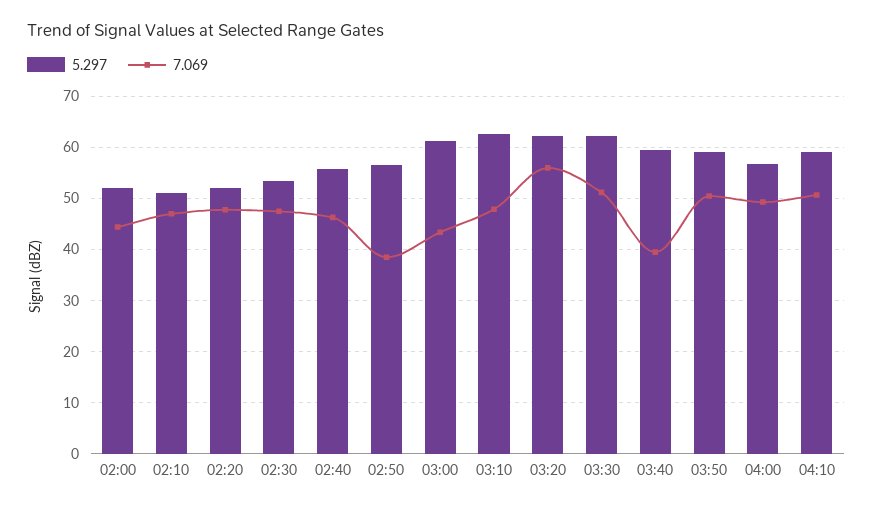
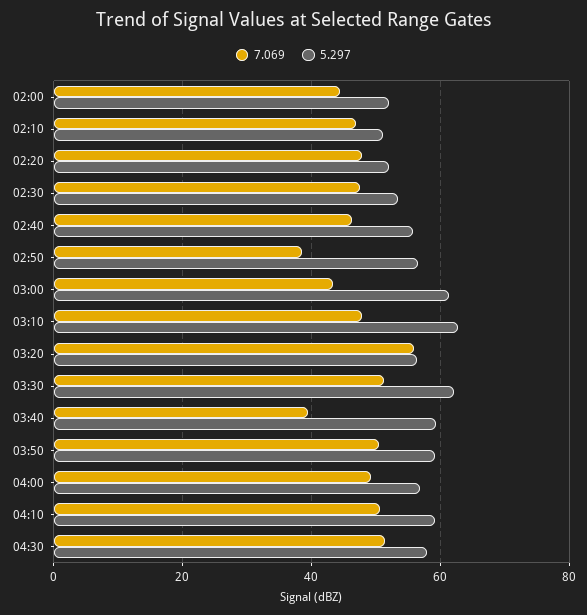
5.297, 03:20: 62 -> 56
7.069, 04:30: none -> 52
5.297, 04:30: none -> 58

